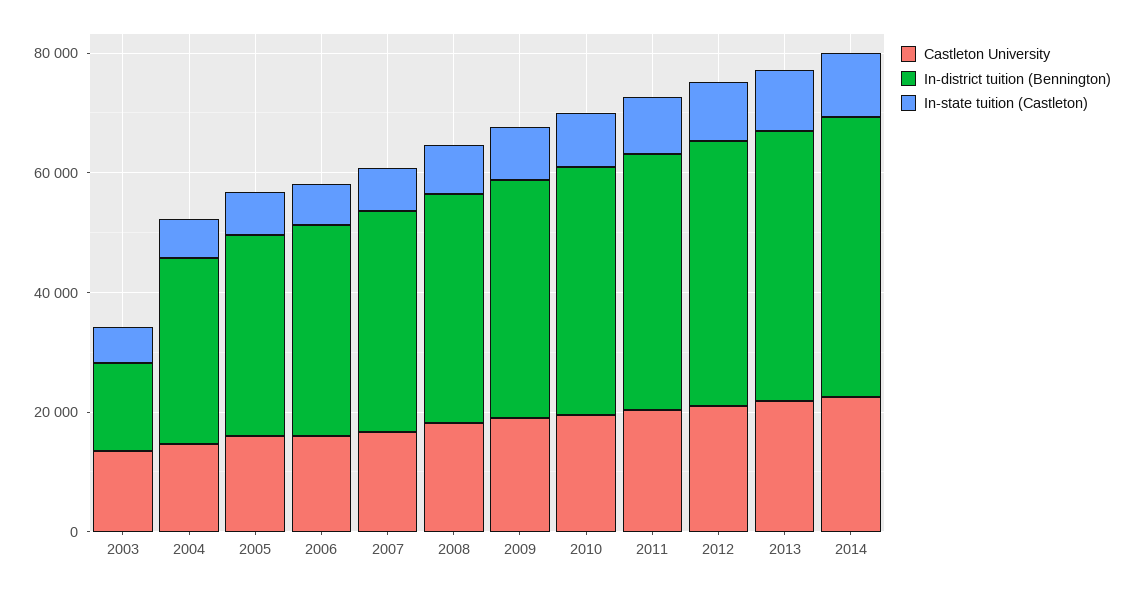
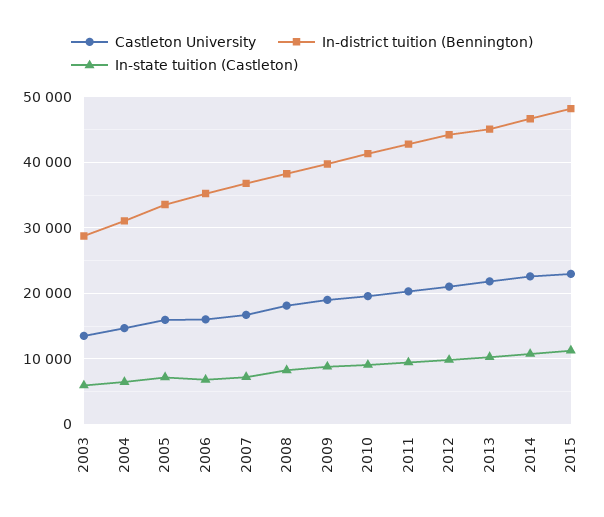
In-district tuition (Bennington), 2003: 15000 -> 29000
Castleton University, 2015: none -> 23000
In-district tuition (Bennington), 2015: none -> 48000
In-state tuition (Castleton), 2015: none -> 11000

